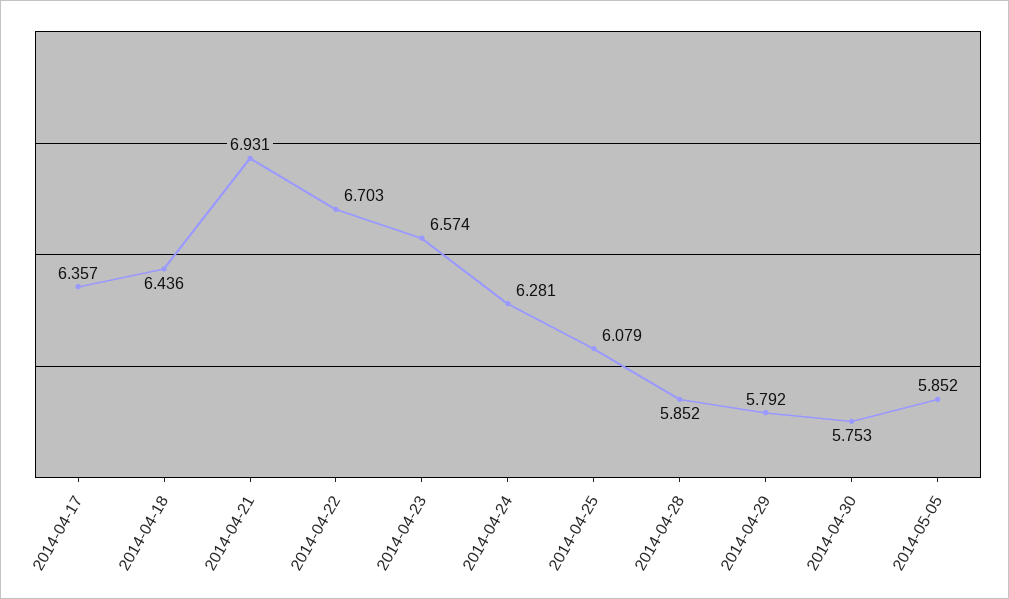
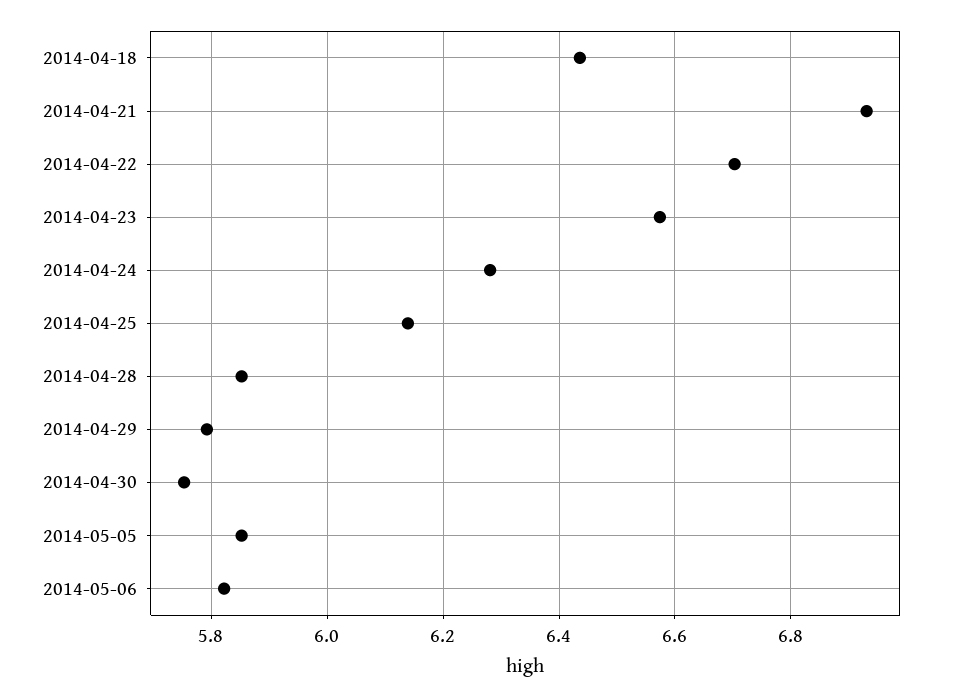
2014-04-17: 6.357 -> none
2014-04-25: 6.079 -> 6.14
2014-05-06: none -> 5.82

